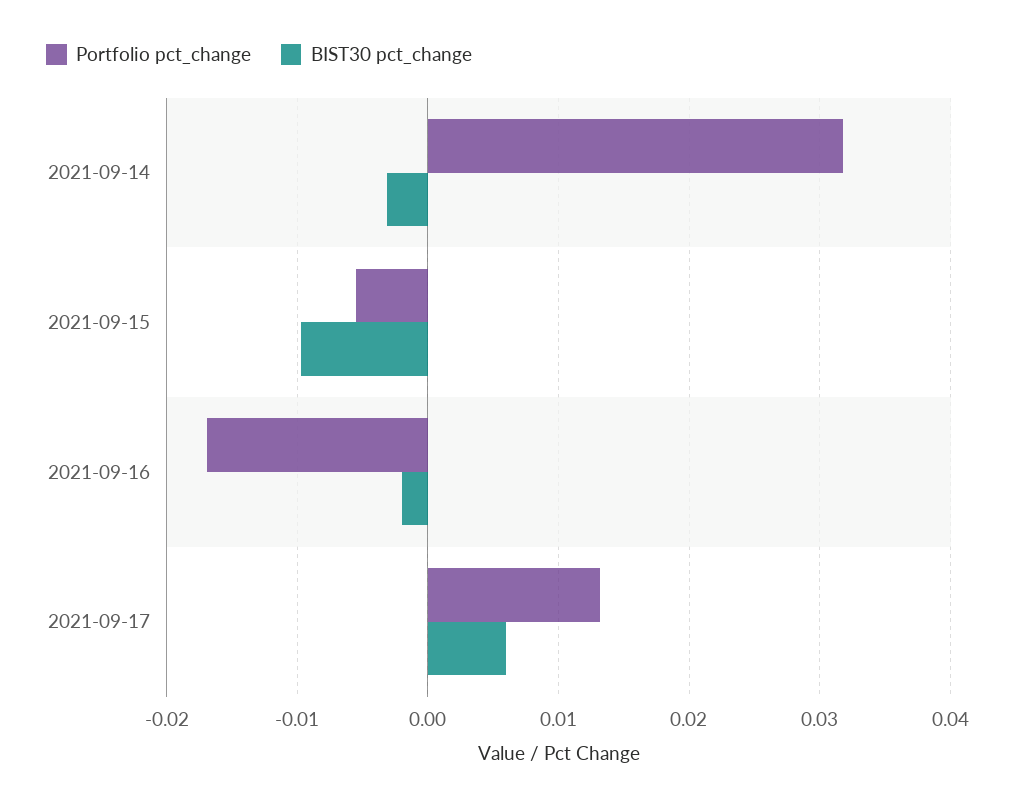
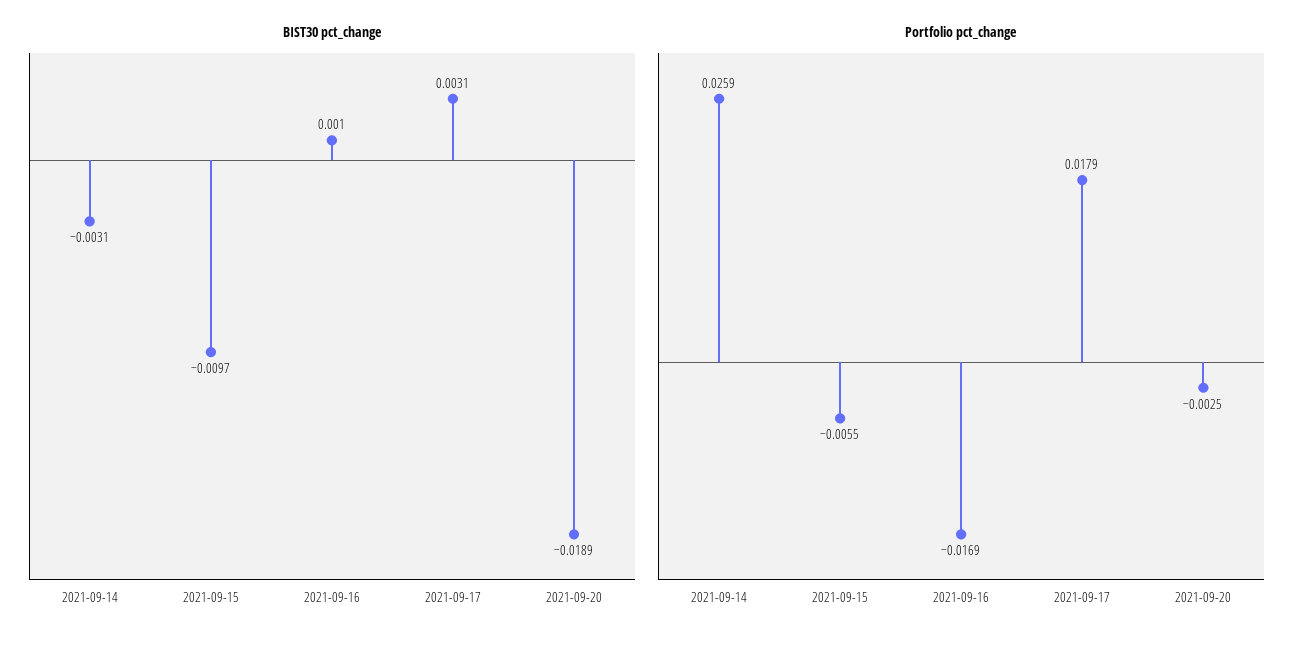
Portfolio pct_change, 2021-09-14: 0.032 -> 0.0259
BIST30 pct_change, 2021-09-16: -0.002 -> 0.001
Portfolio pct_change, 2021-09-17: 0.013 -> 0.0179
BIST30 pct_change, 2021-09-17: 0.006 -> 0.0031
BIST30 pct_change, 2021-09-20: none -> -0.0189
Portfolio pct_change, 2021-09-20: none -> -0.0025

